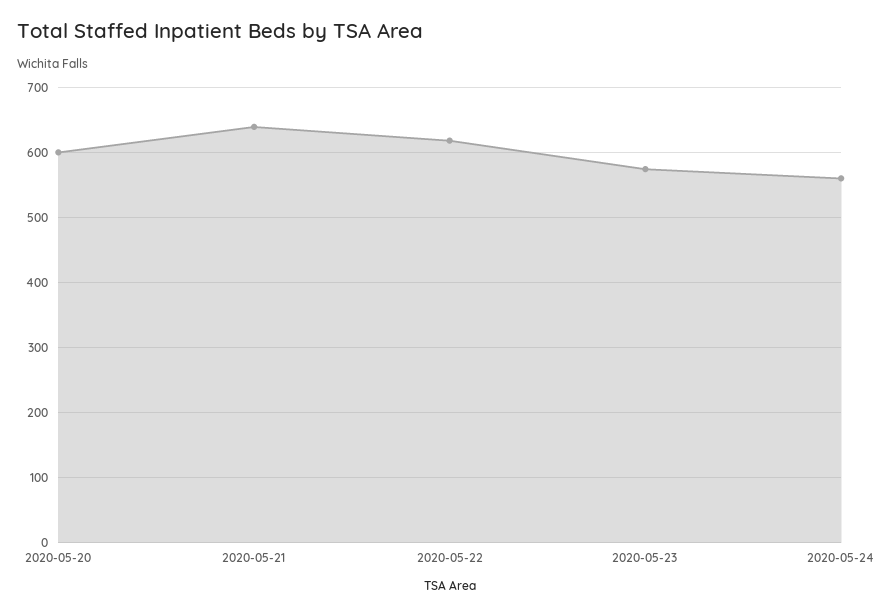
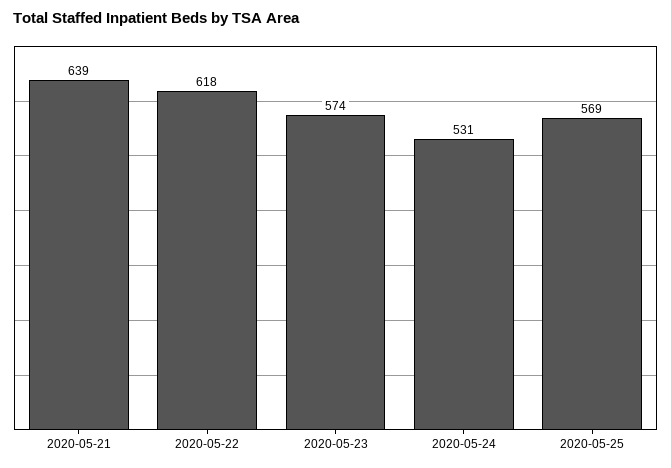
2020-05-20: 600 -> none
2020-05-24: 560 -> 531
2020-05-25: none -> 569

